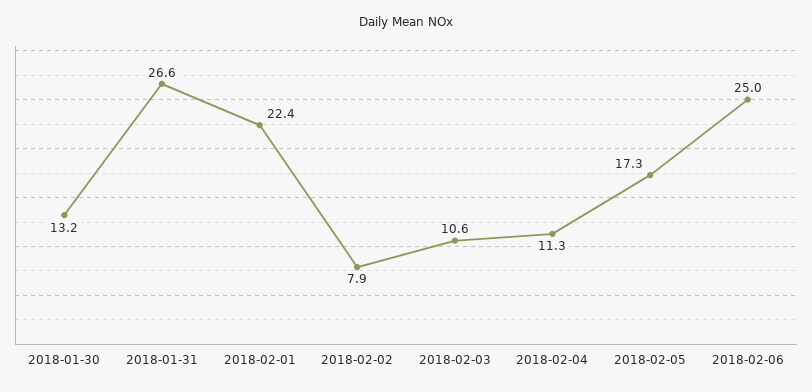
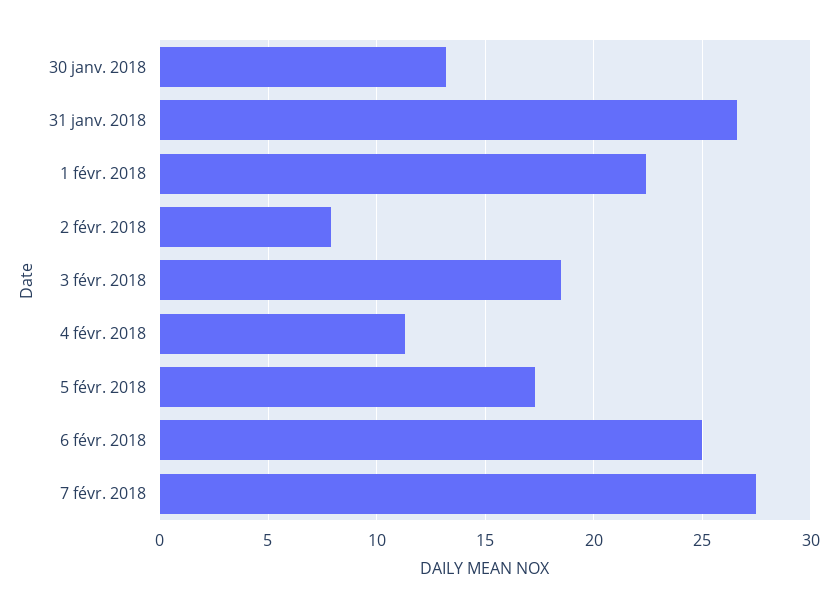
2018-02-03: 10.6 -> 18.5
7 févr. 2018: none -> 27.5

